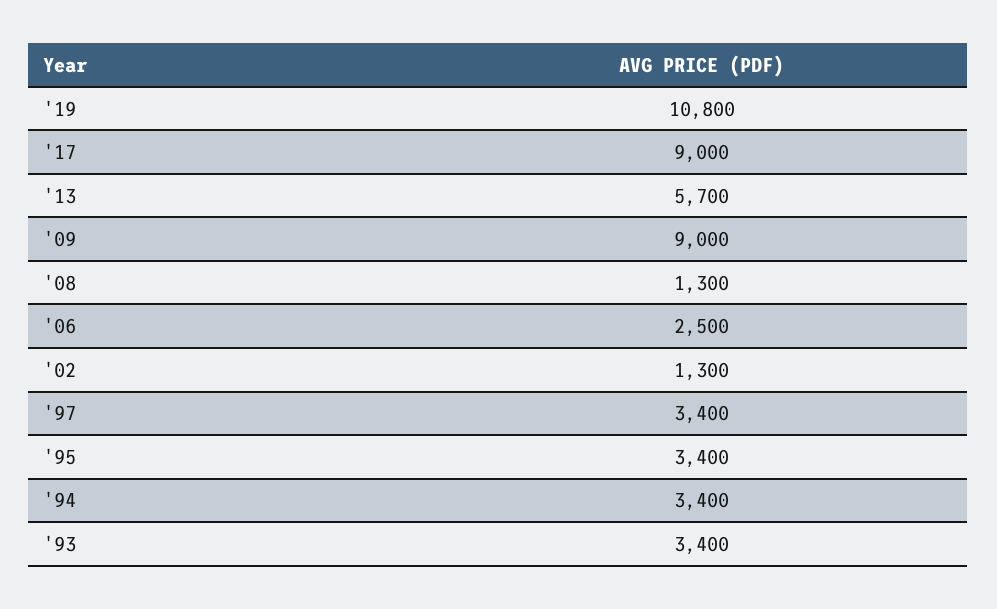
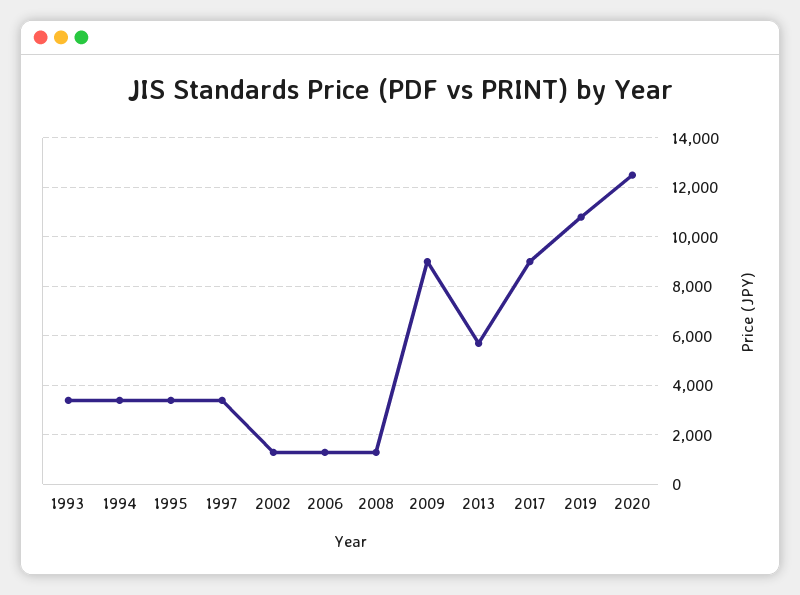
'06: 2500 -> 1250
2020: none -> 12500

